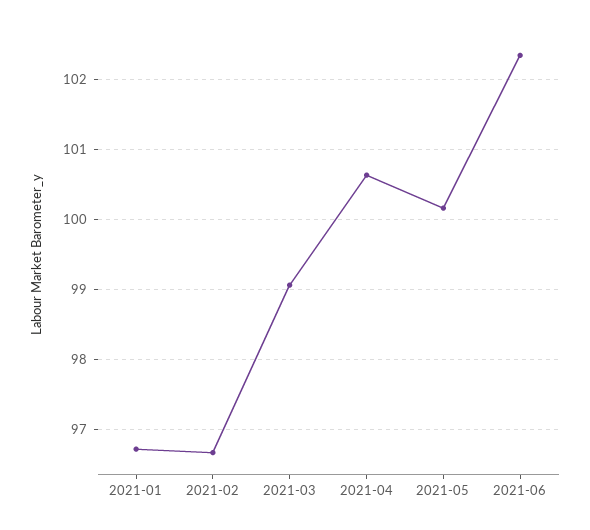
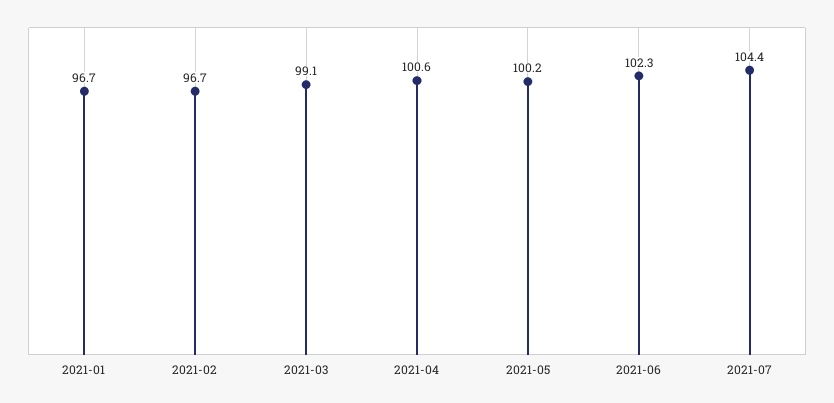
2021-07: none -> 104.4

